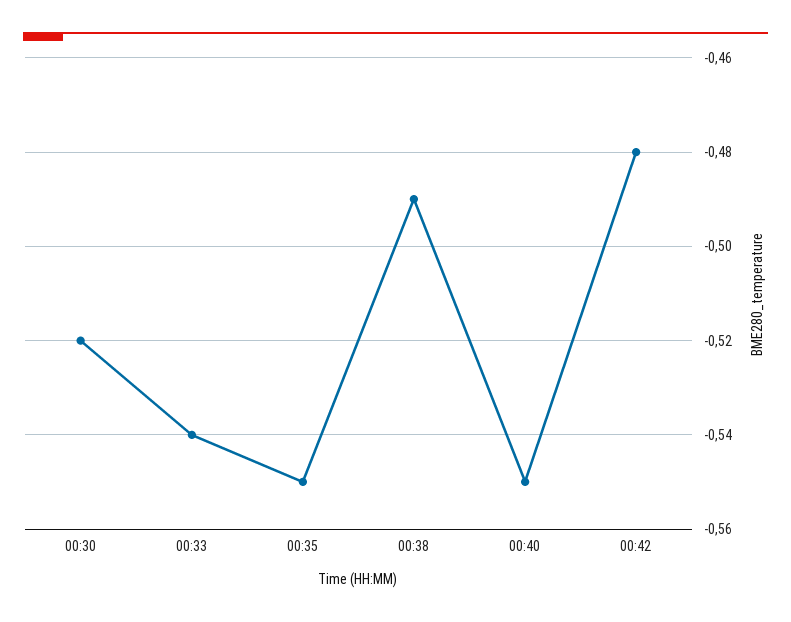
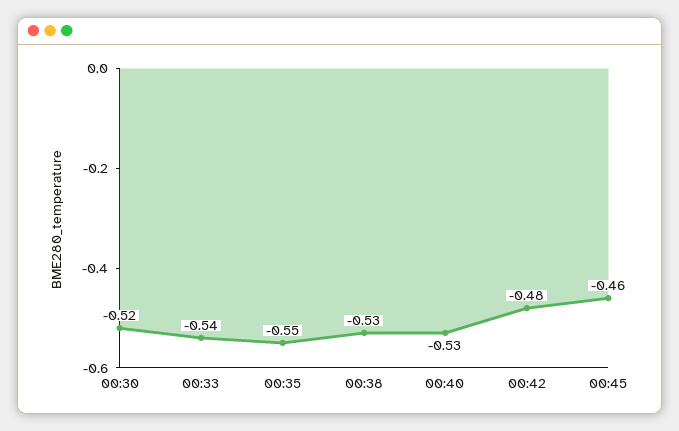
00:38: -0.49 -> -0.53
00:40: -0.55 -> -0.53
00:45: none -> -0.46

